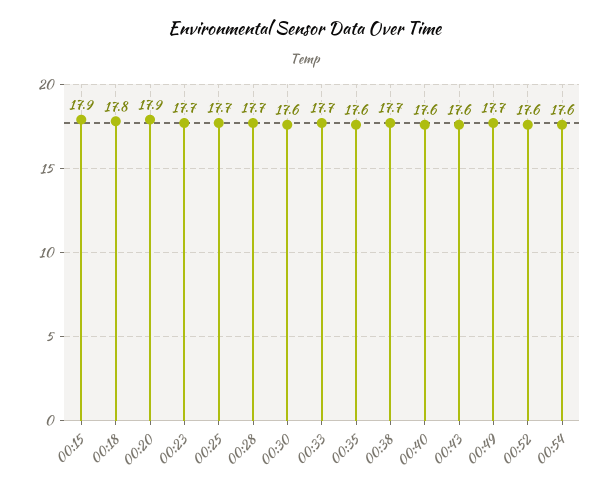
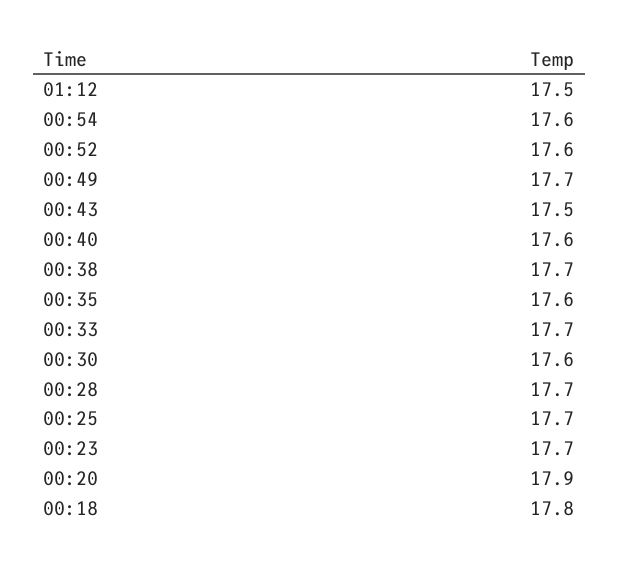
00:15: 17.9 -> none
00:43: 17.6 -> 17.5
01:12: none -> 17.5

